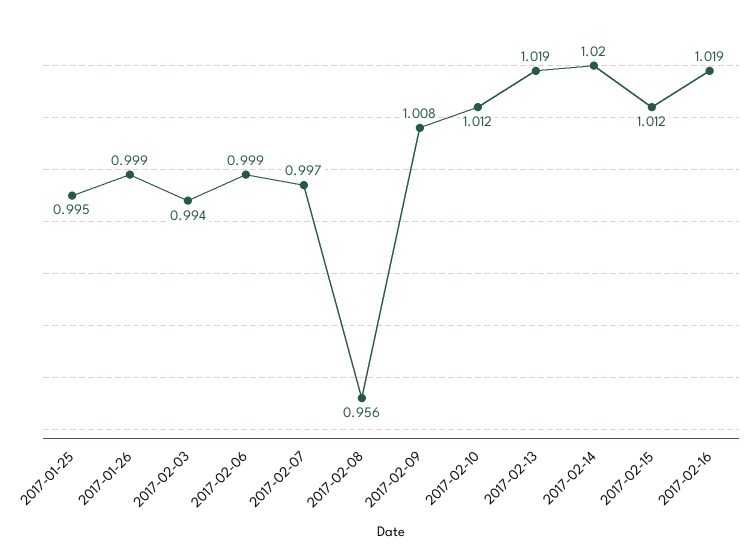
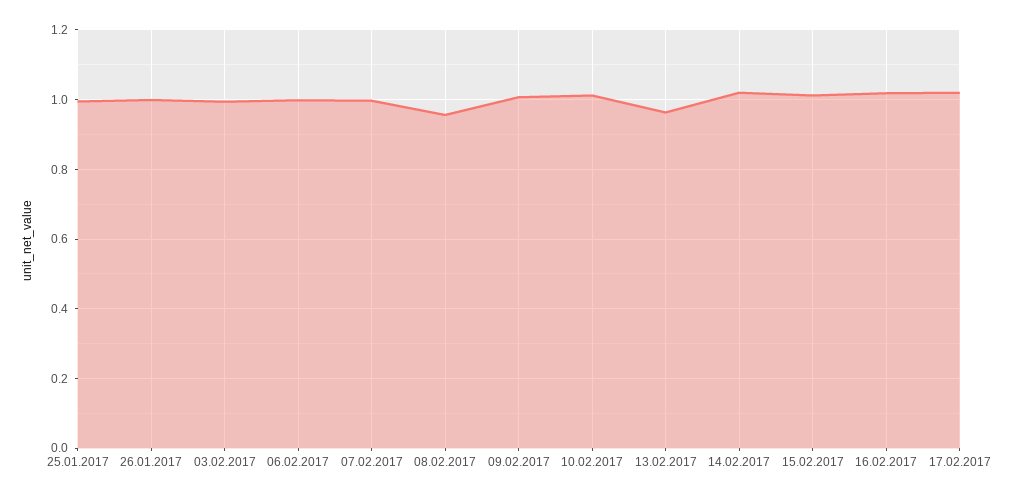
2017-02-13: 1.019 -> 0.96
17.02.2017: none -> 1.02

